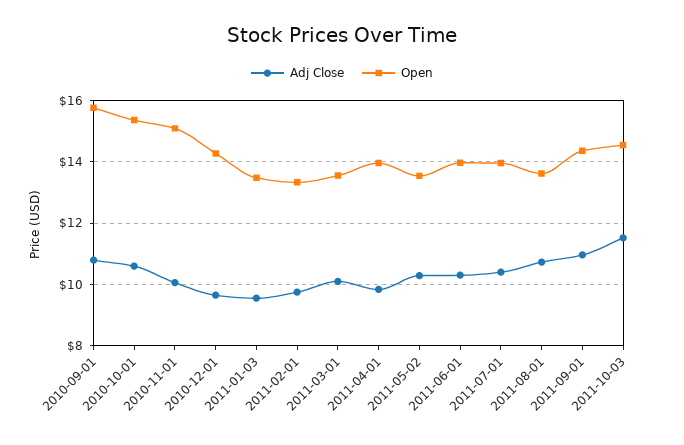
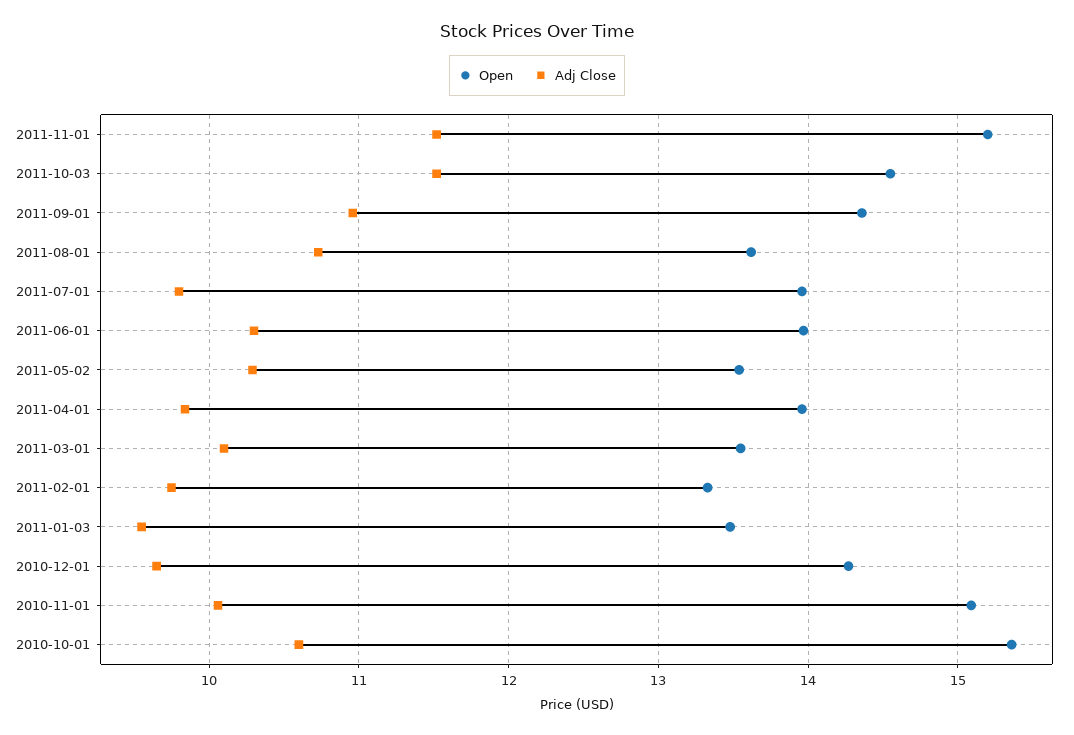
Adj Close, 2010-09-01: 10.8 -> none
Open, 2010-09-01: 15.8 -> none
Adj Close, 2011-07-01: 10.4 -> 9.8
Open, 2011-11-01: none -> 15.2
Adj Close, 2011-11-01: none -> 11.5

